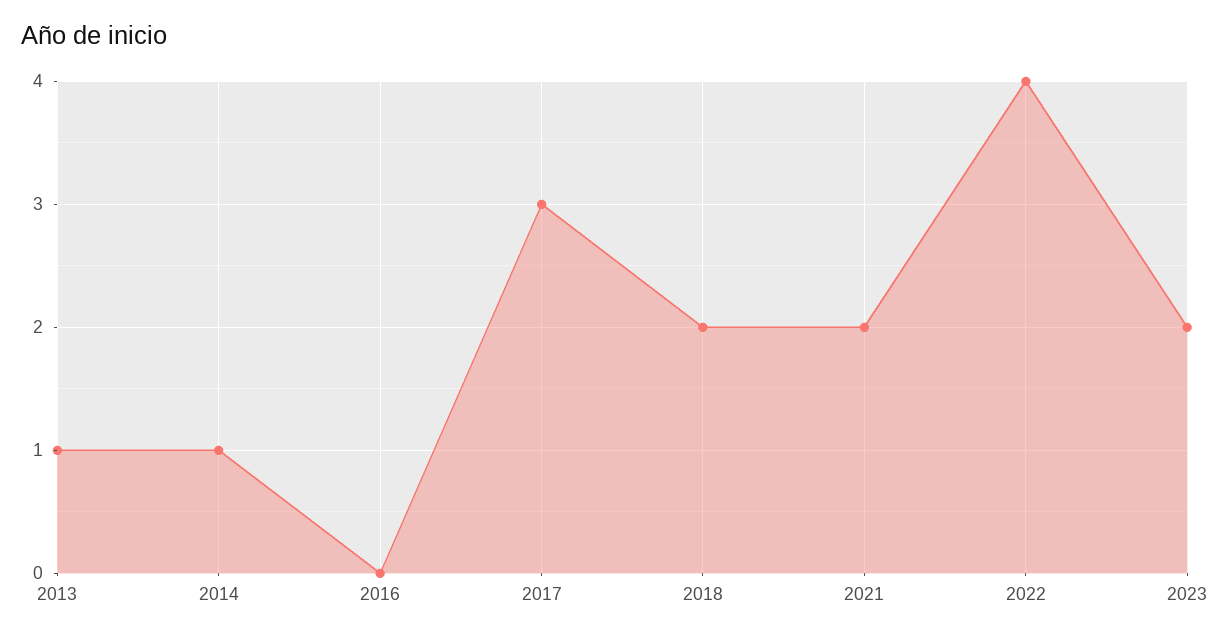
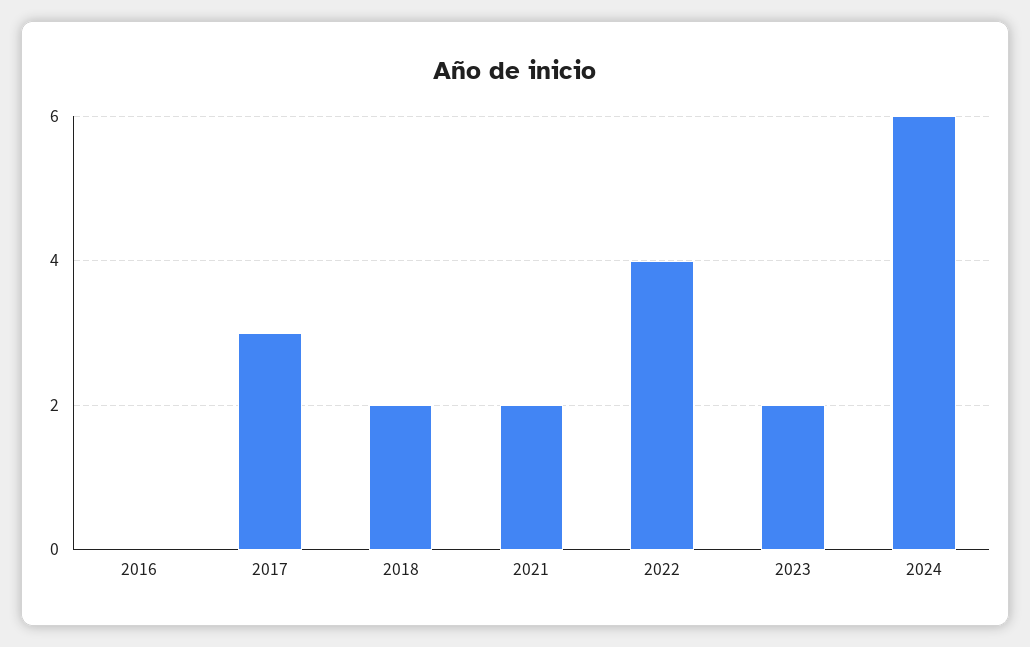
2013: 1 -> none
2014: 1 -> none
2024: none -> 6

